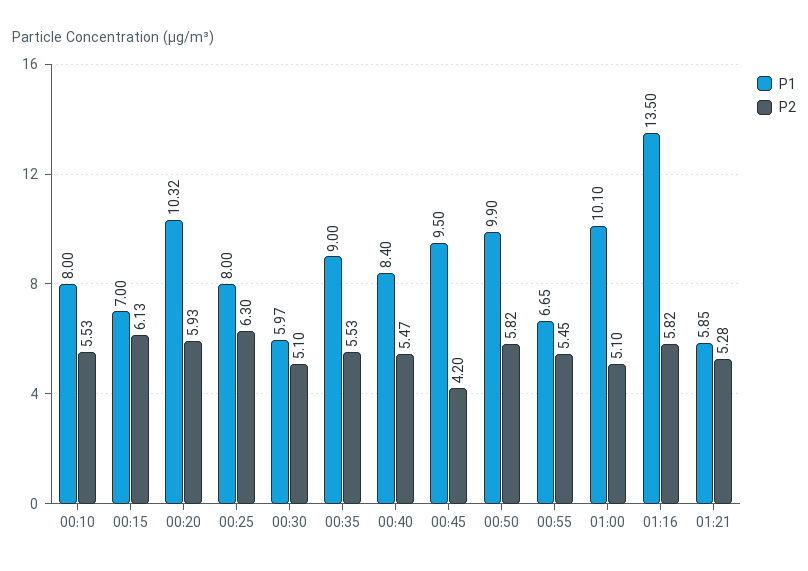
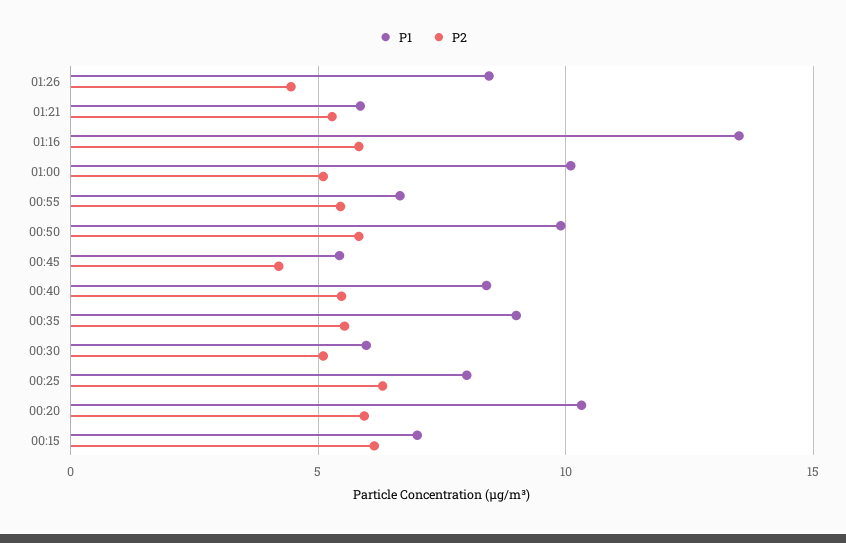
P1, 00:10: 8 -> none
P2, 00:10: 5.53 -> none
P1, 00:45: 9.5 -> 5.5
P1, 01:26: none -> 8.5
P2, 01:26: none -> 4.5

